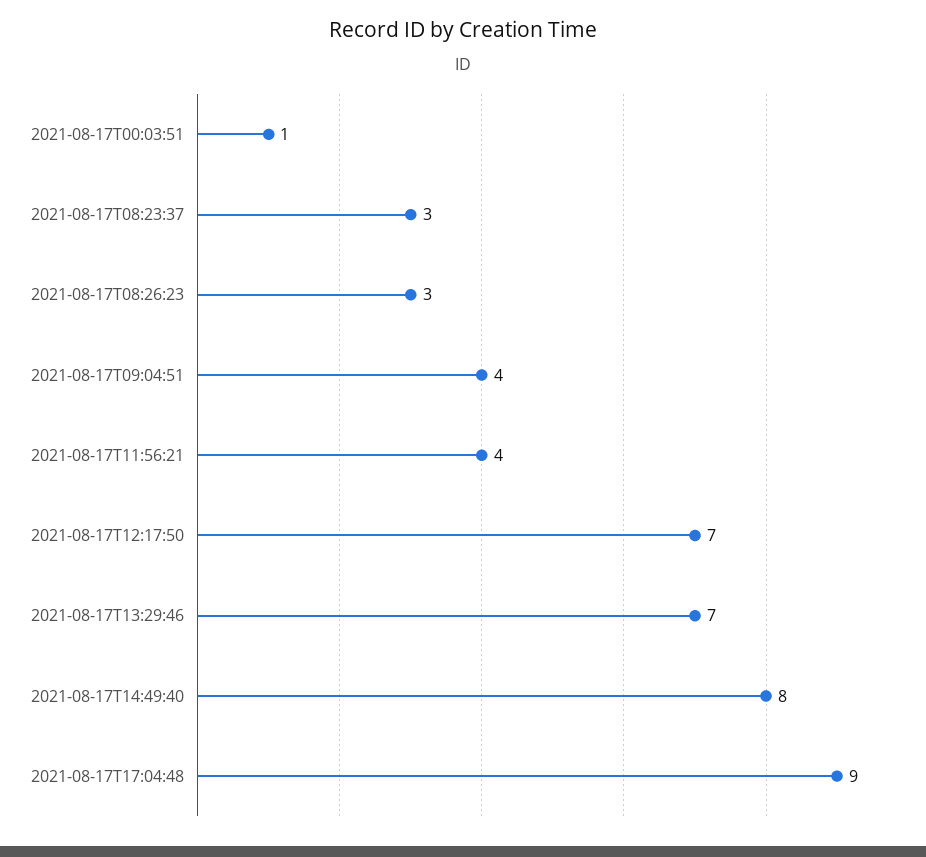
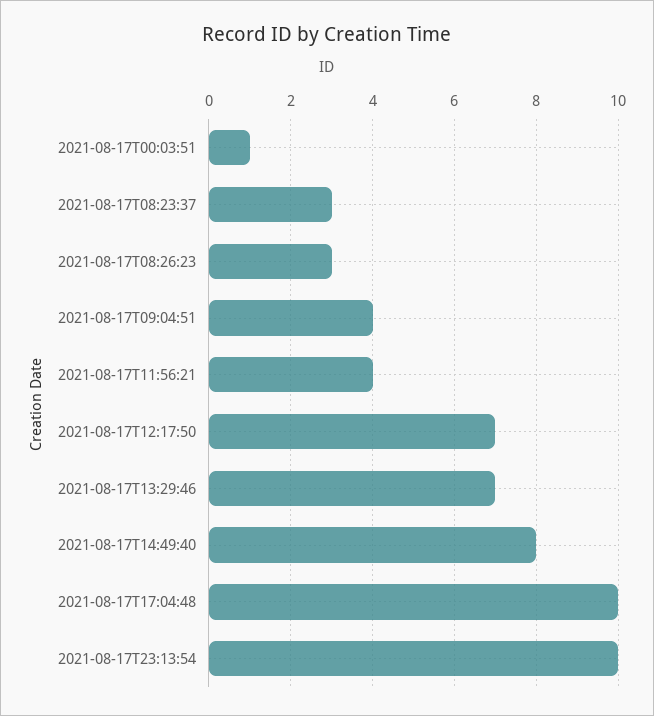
2021-08-17T17:04:48: 9 -> 10
2021-08-17T23:13:54: none -> 10

